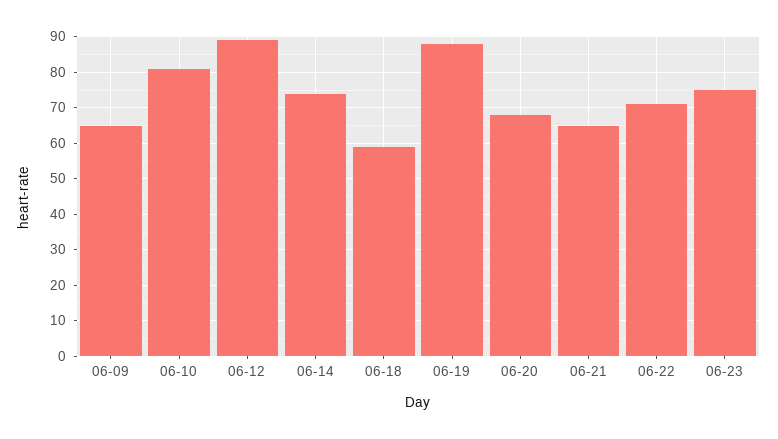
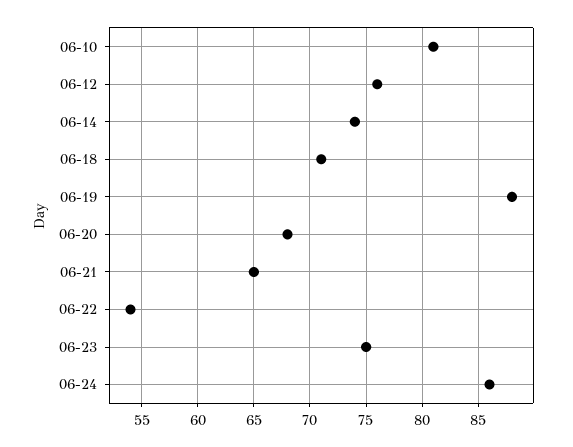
06-09: 65 -> none
06-12: 90 -> 76
06-18: 60 -> 71
06-22: 70 -> 54
06-24: none -> 86

